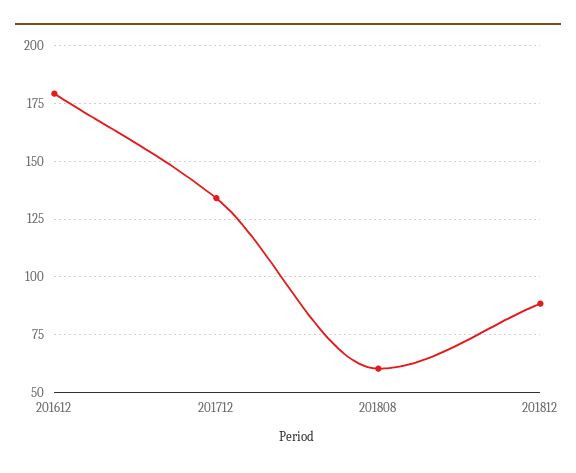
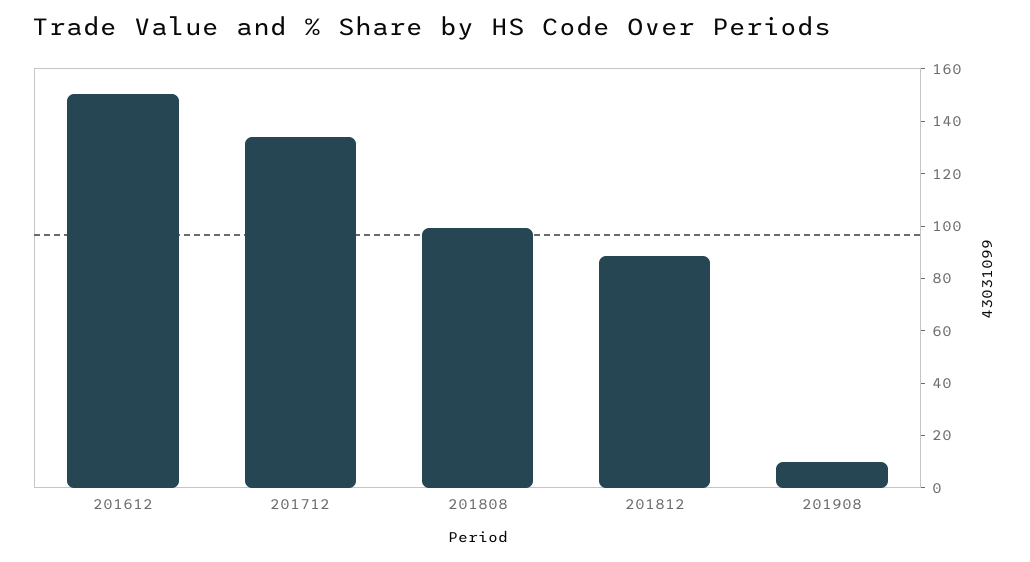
201612: 180 -> 150
201808: 60 -> 100
201908: none -> 10

